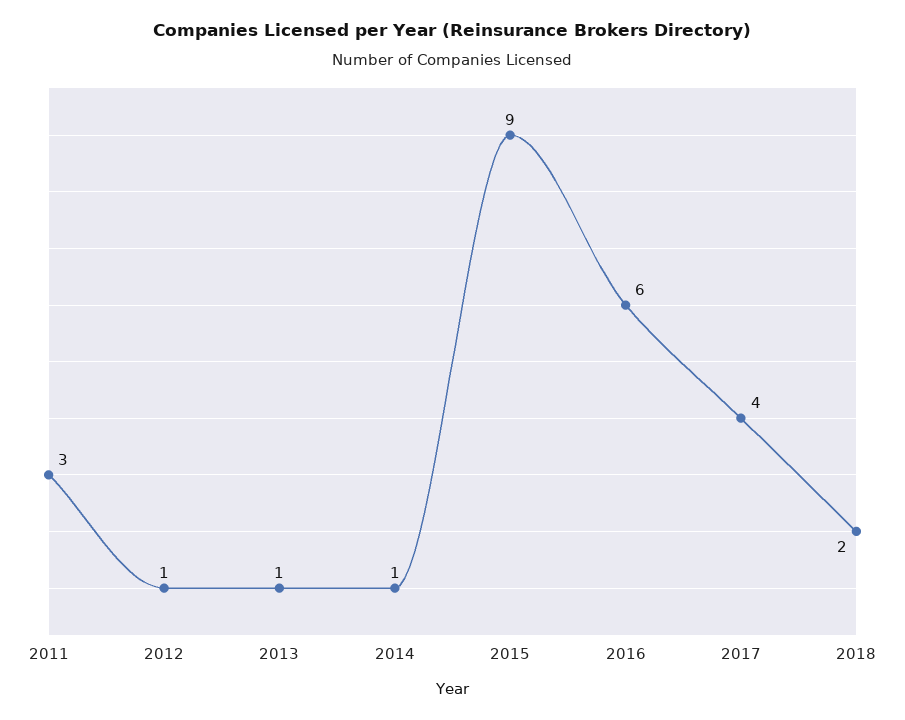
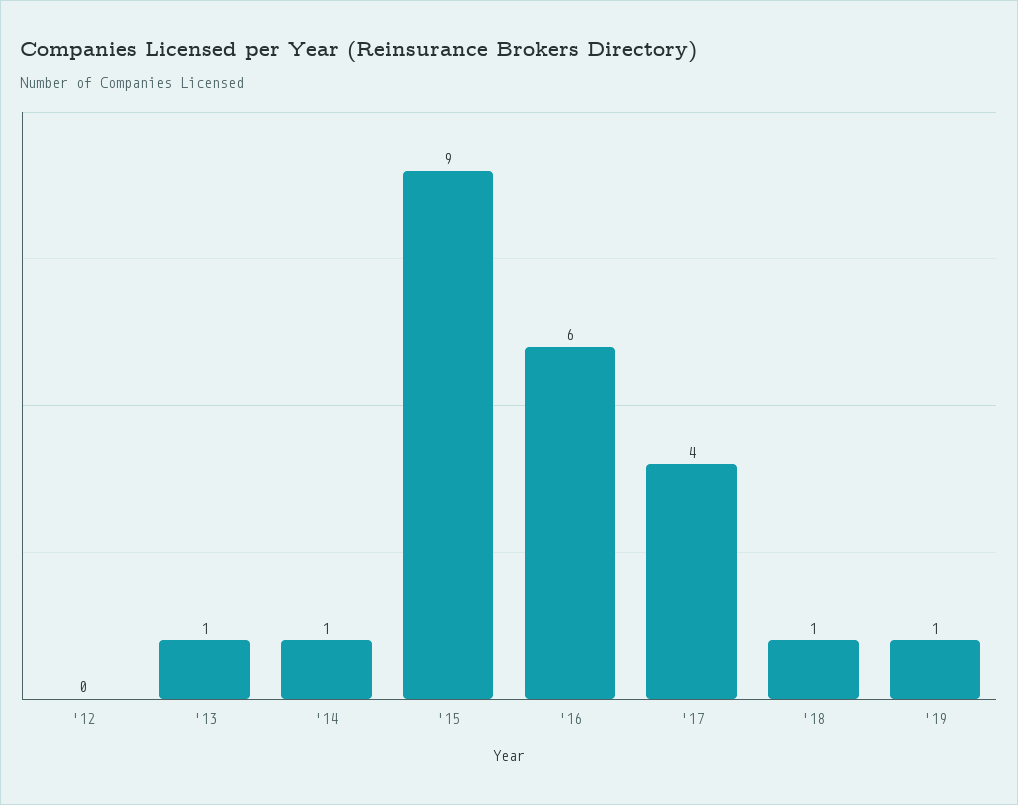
2011: 3 -> none
2012: 1 -> 0
2018: 2 -> 1
'19: none -> 1

